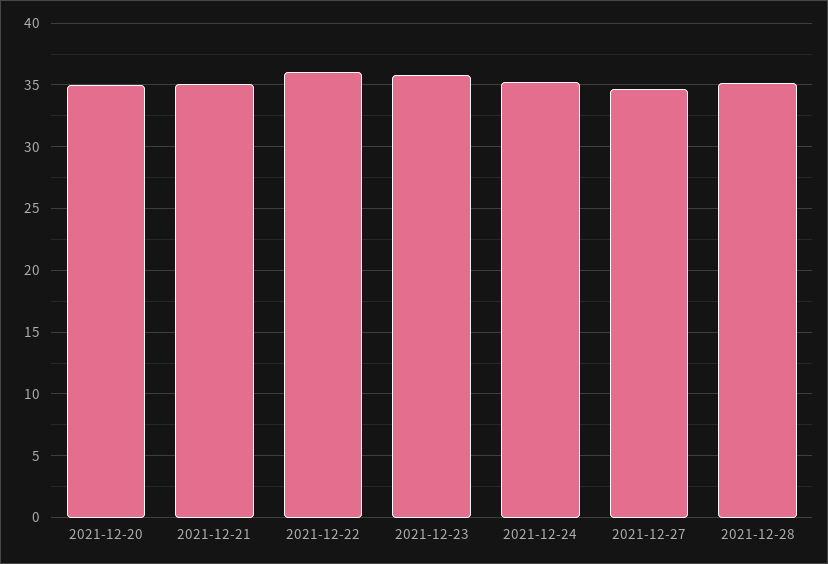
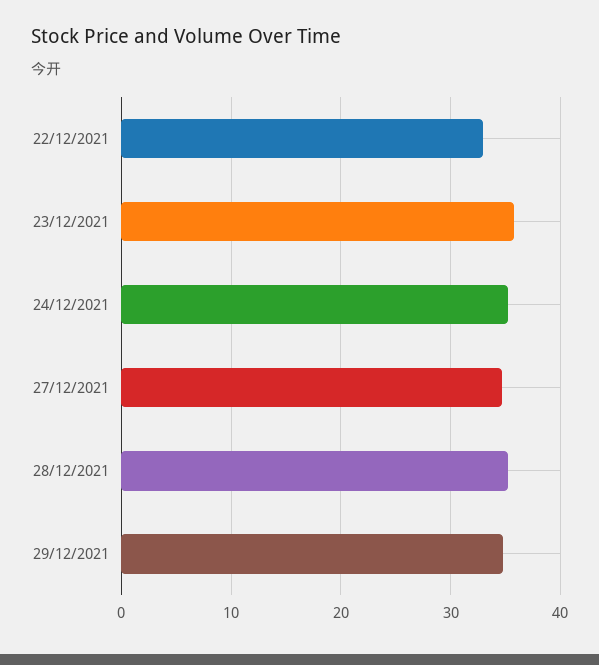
2021-12-20: 35 -> none
2021-12-21: 35 -> none
2021-12-22: 36 -> 33
29/12/2021: none -> 35

